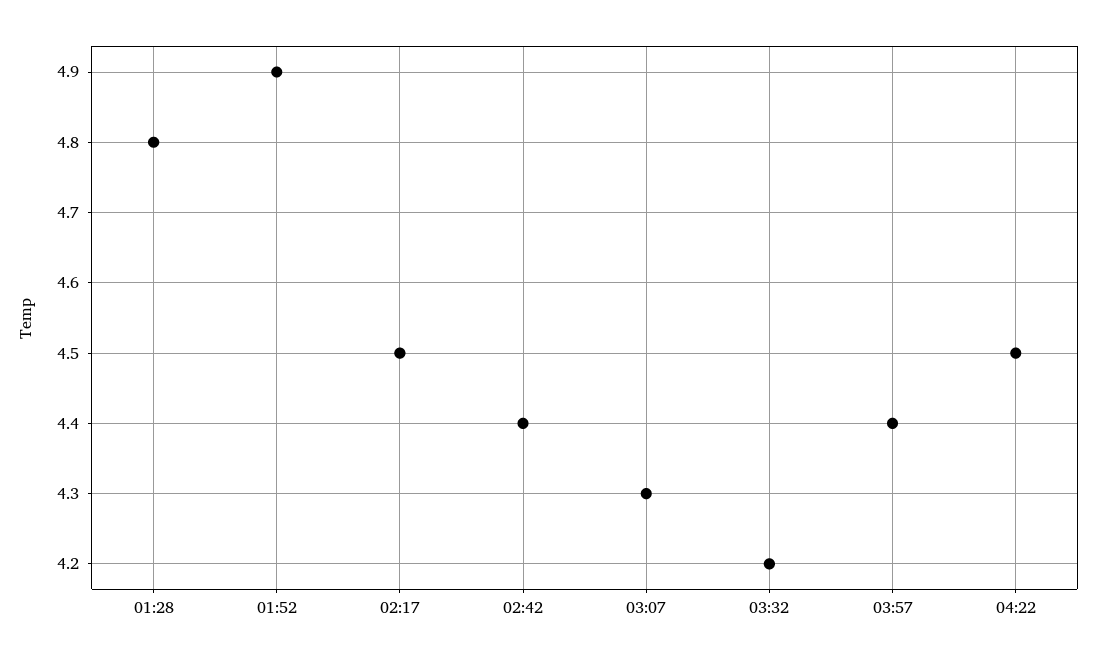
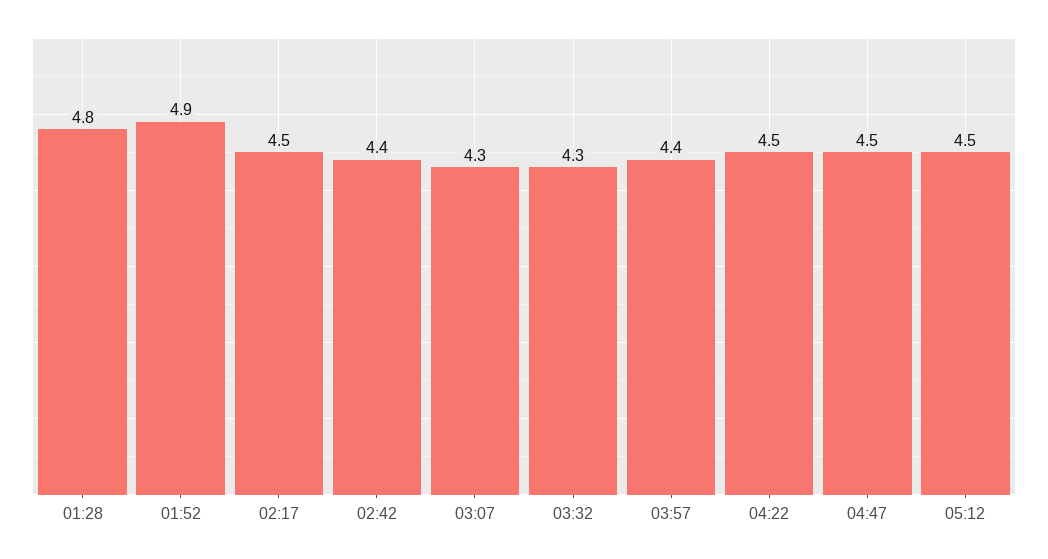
03:32: 4.2 -> 4.3
04:47: none -> 4.5
05:12: none -> 4.5

